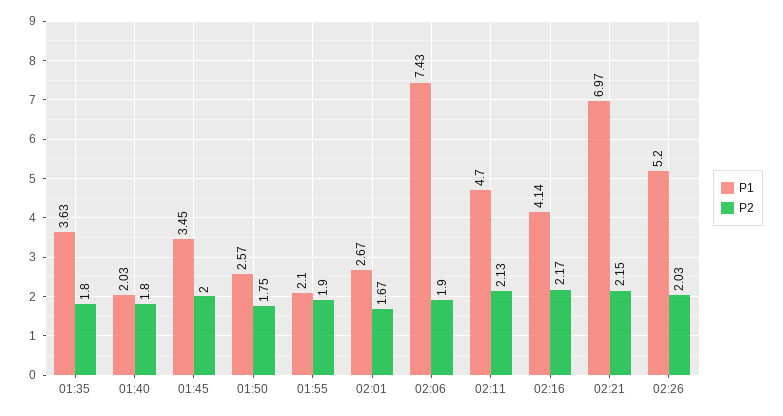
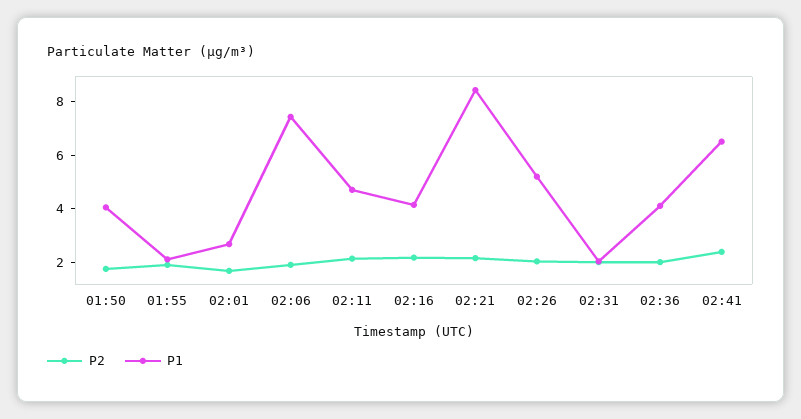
P1, 01:35: 3.63 -> none
P2, 01:35: 1.8 -> none
P1, 01:40: 2.03 -> none
P2, 01:40: 1.8 -> none
P1, 01:45: 3.45 -> none
P2, 01:45: 2 -> none
P1, 01:50: 2.57 -> 4
P1, 02:21: 6.97 -> 8.5
P2, 02:31: none -> 2
P1, 02:31: none -> 2
P2, 02:36: none -> 2
P1, 02:36: none -> 4
P2, 02:41: none -> 2.5
P1, 02:41: none -> 6.5

